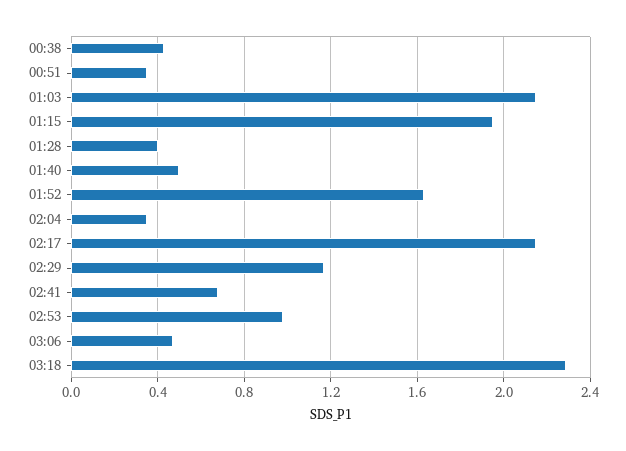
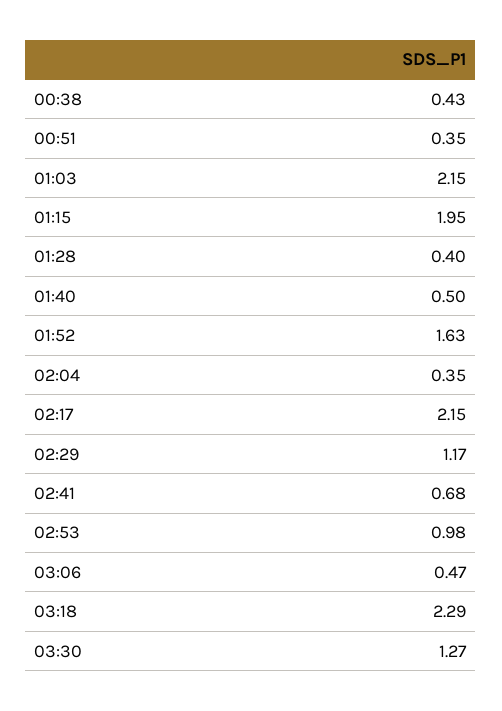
03:30: none -> 1.27

